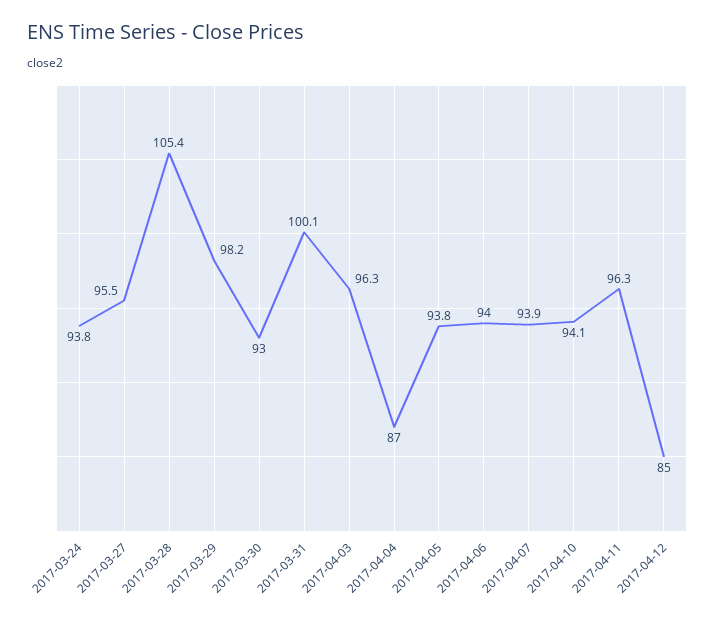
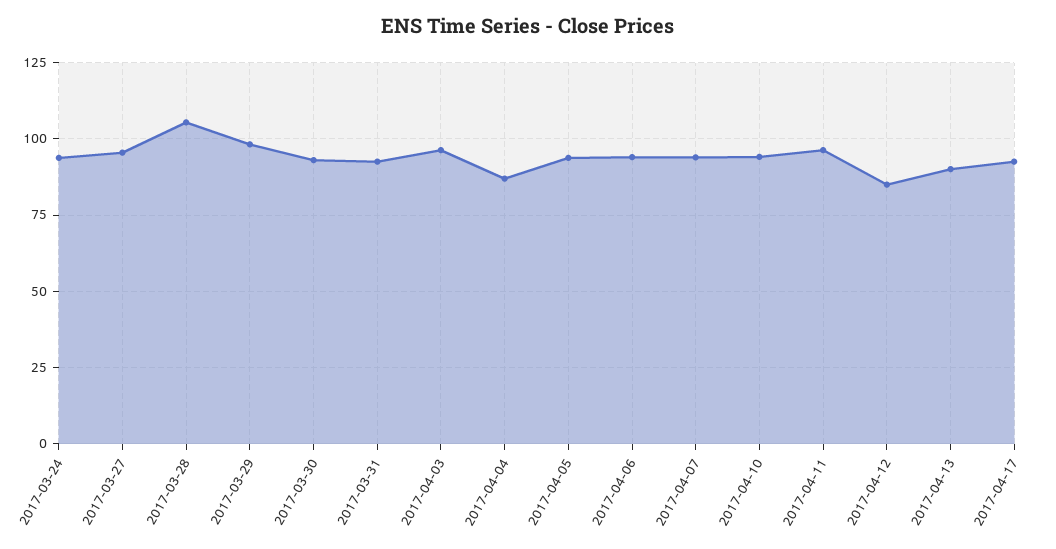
2017-03-31: 100.1 -> 92.5
2017-04-13: none -> 90
2017-04-17: none -> 92.5

